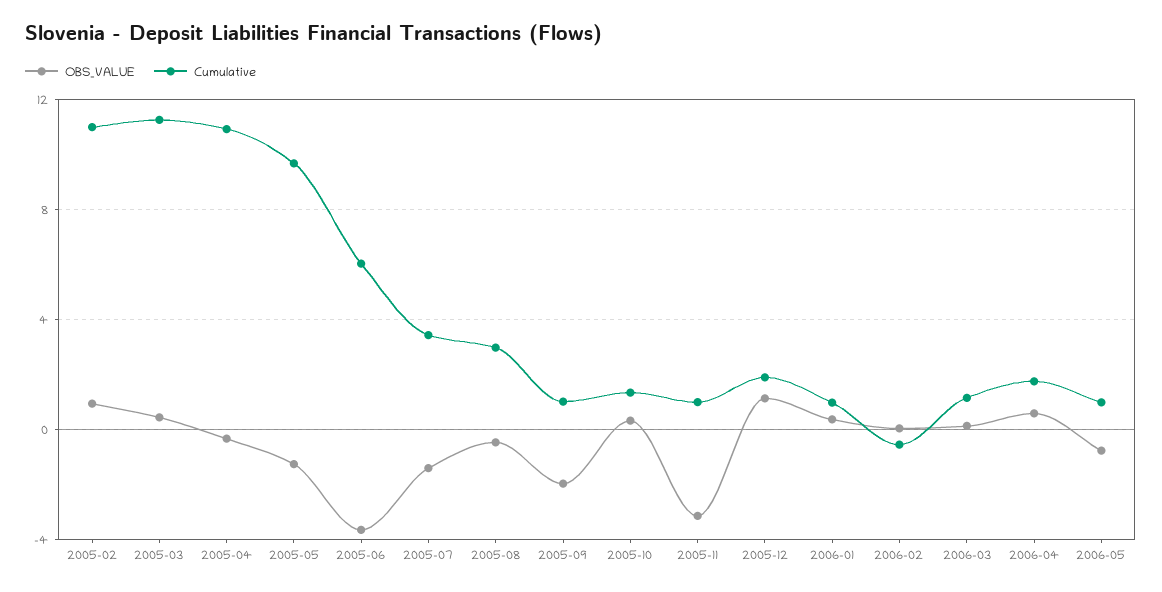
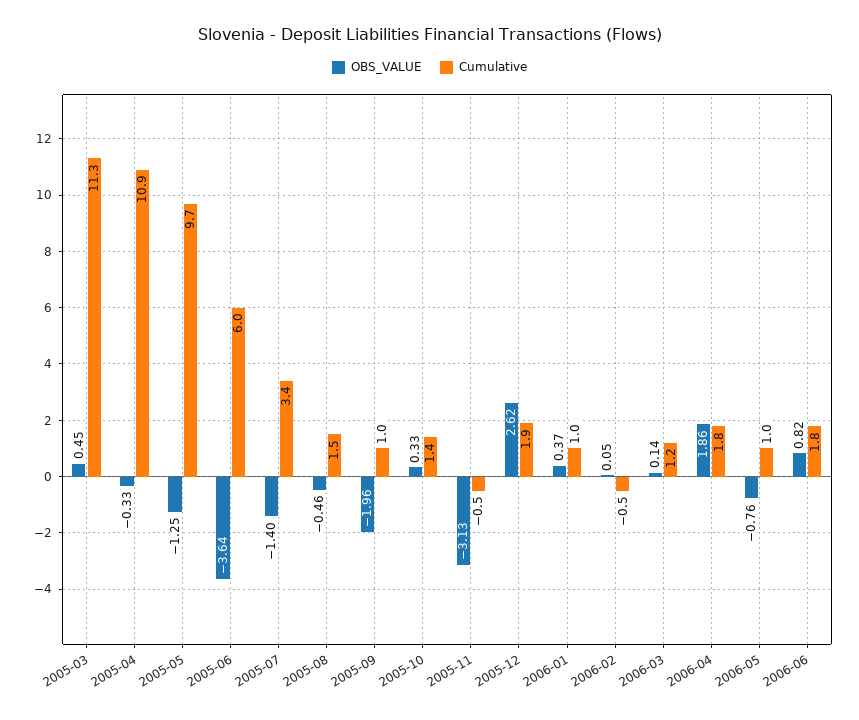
OBS_VALUE, 2005-02: 1 -> none
Cumulative, 2005-02: 11 -> none
Cumulative, 2005-08: 3 -> 1.5
Cumulative, 2005-11: 1 -> -0.5
OBS_VALUE, 2005-12: 1 -> 2.62
OBS_VALUE, 2006-04: 0.5 -> 1.86
OBS_VALUE, 2006-06: none -> 0.82
Cumulative, 2006-06: none -> 1.8

